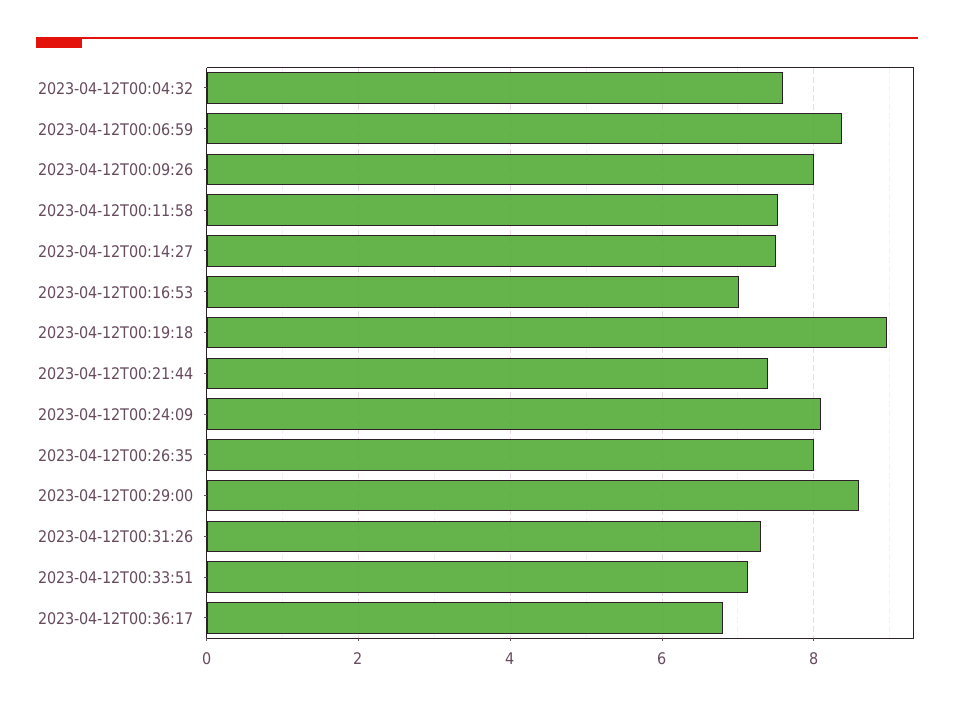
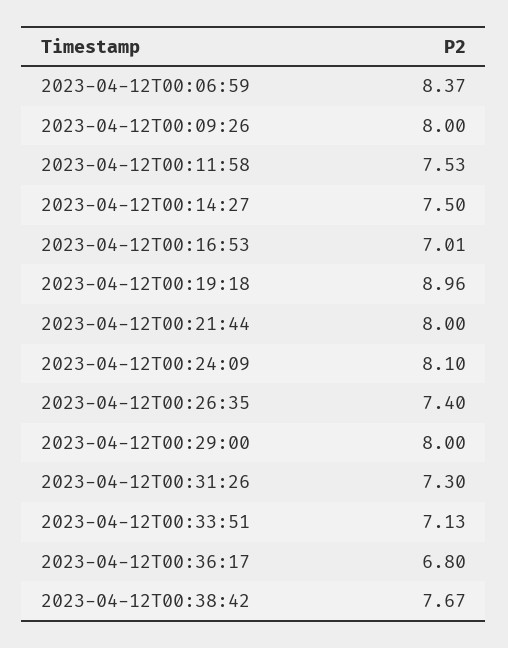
2023-04-12T00:04:32: 7.6 -> none
2023-04-12T00:21:44: 7.4 -> 8
2023-04-12T00:26:35: 8 -> 7.4
2023-04-12T00:29:00: 8.6 -> 8
2023-04-12T00:38:42: none -> 7.67

